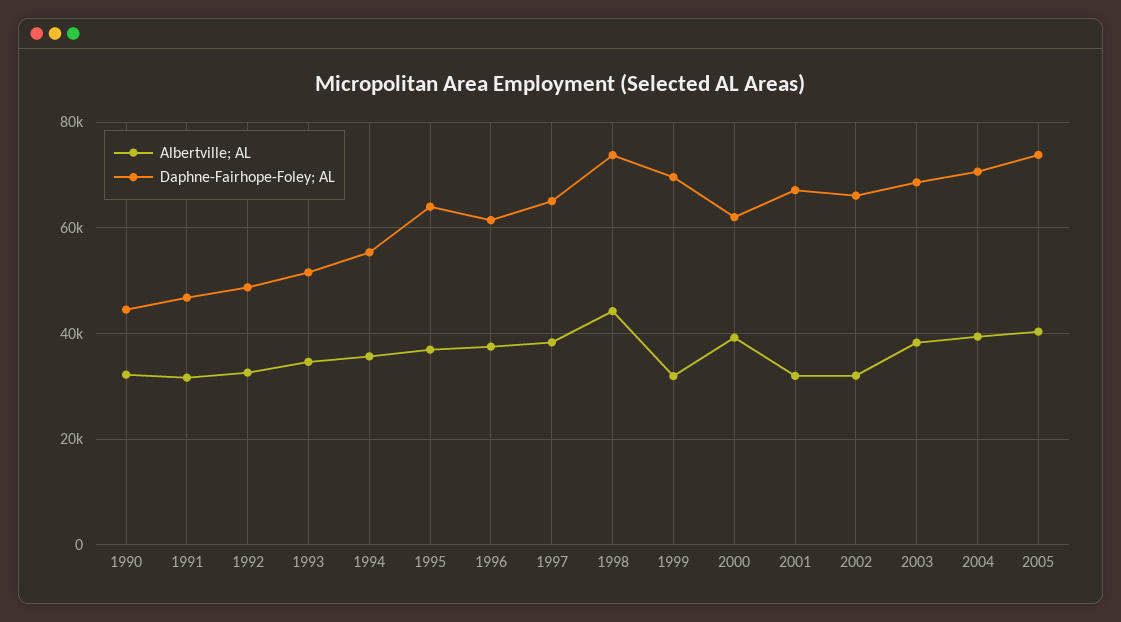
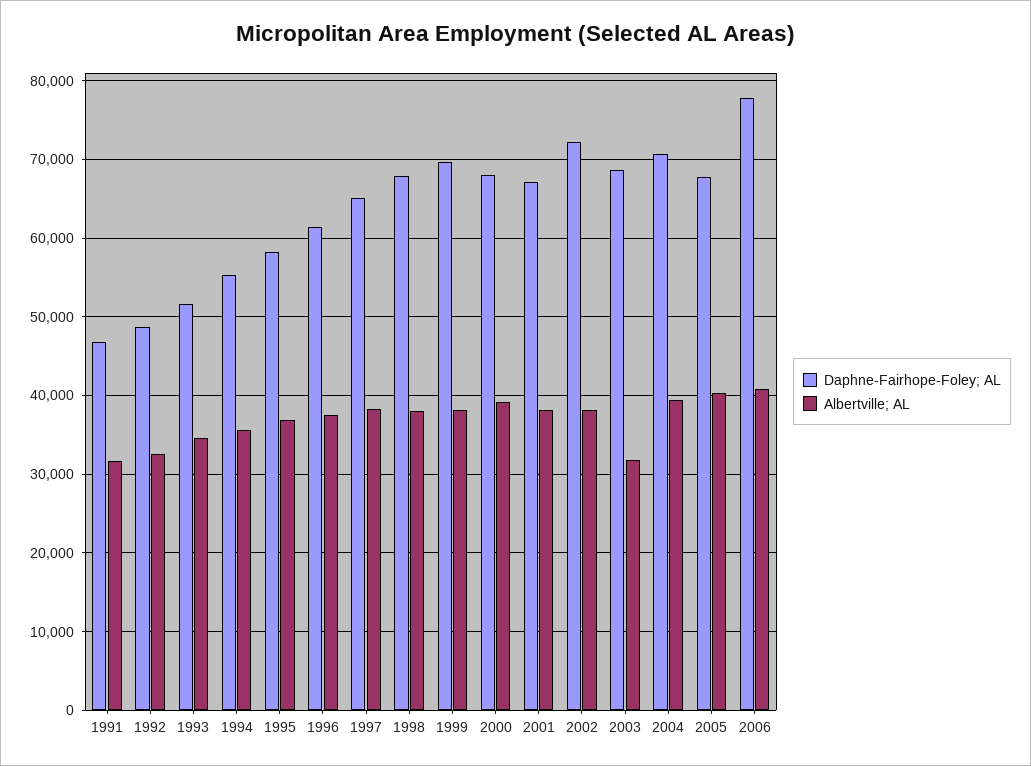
Albertville; AL, 1990: 32000 -> none
Daphne-Fairhope-Foley; AL, 1990: 44000 -> none
Daphne-Fairhope-Foley; AL, 1995: 64000 -> 58000
Albertville; AL, 1998: 44000 -> 38000
Daphne-Fairhope-Foley; AL, 1998: 74000 -> 68000
Albertville; AL, 1999: 32000 -> 38000
Daphne-Fairhope-Foley; AL, 2000: 62000 -> 68000
Albertville; AL, 2001: 32000 -> 38000
Albertville; AL, 2002: 32000 -> 38000
Daphne-Fairhope-Foley; AL, 2002: 66000 -> 72000
Albertville; AL, 2003: 38000 -> 32000
Daphne-Fairhope-Foley; AL, 2005: 74000 -> 68000
Daphne-Fairhope-Foley; AL, 2006: none -> 78000
Albertville; AL, 2006: none -> 41000

